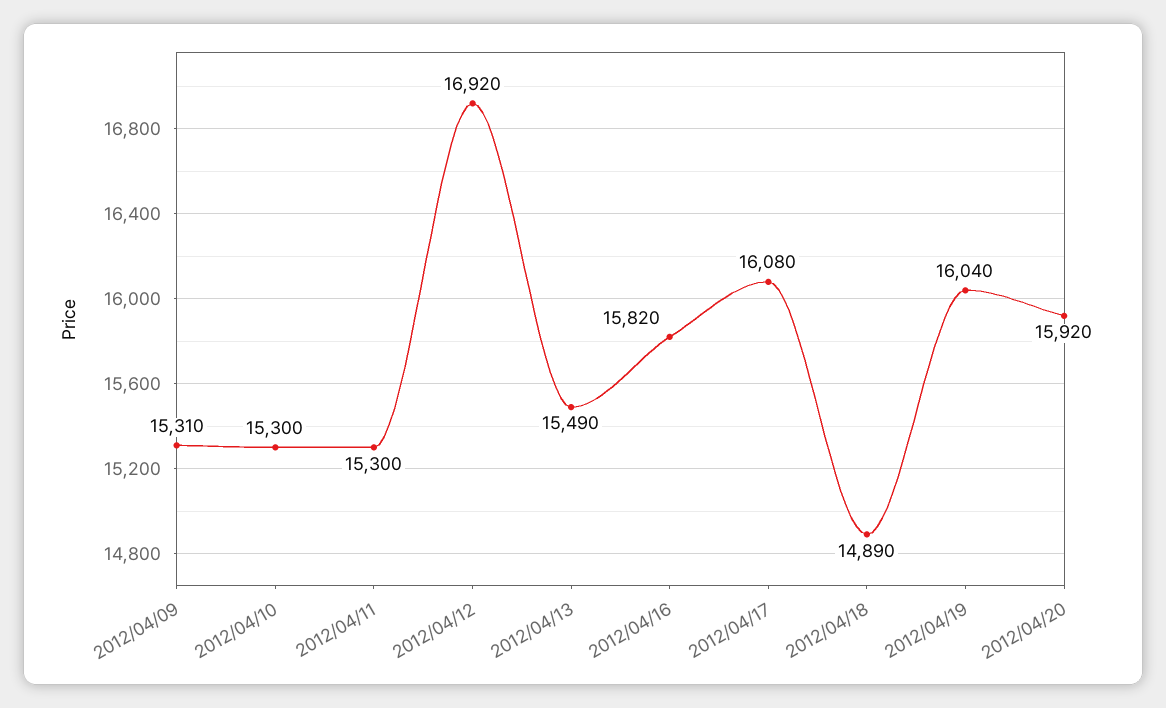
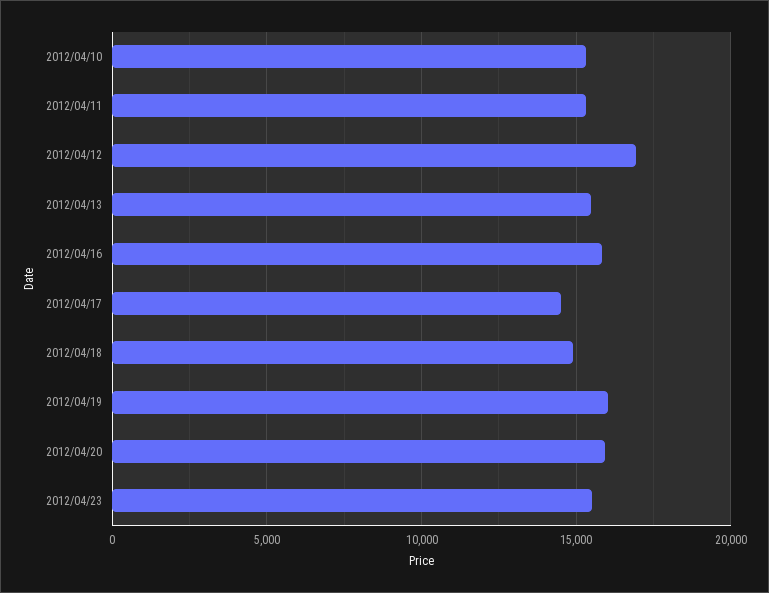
2012/04/09: 15310 -> none
2012/04/17: 16080 -> 14500
2012/04/23: none -> 15500

